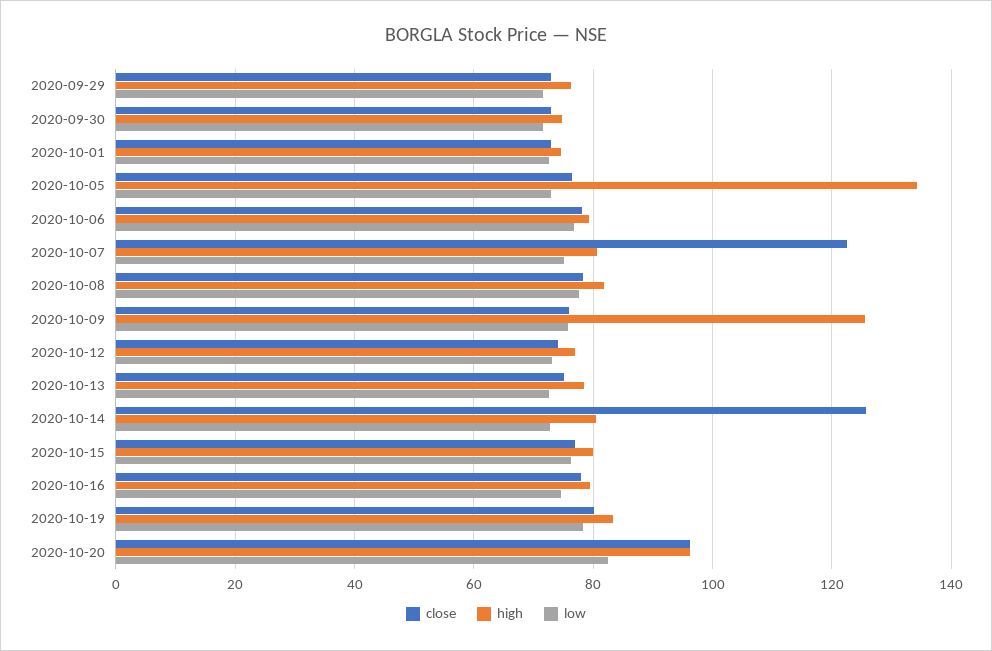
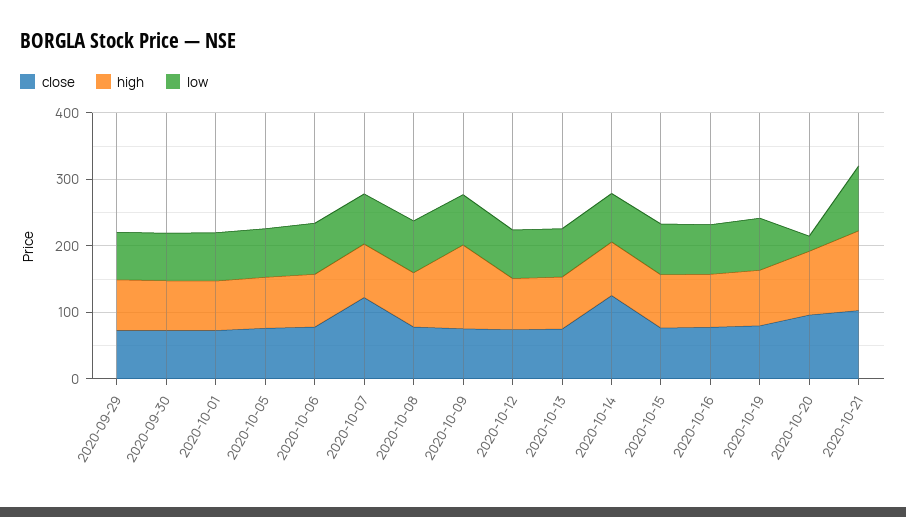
high, 2020-10-05: 134 -> 80
low, 2020-10-20: 82 -> 20
close, 2020-10-21: none -> 100
high, 2020-10-21: none -> 120
low, 2020-10-21: none -> 100

